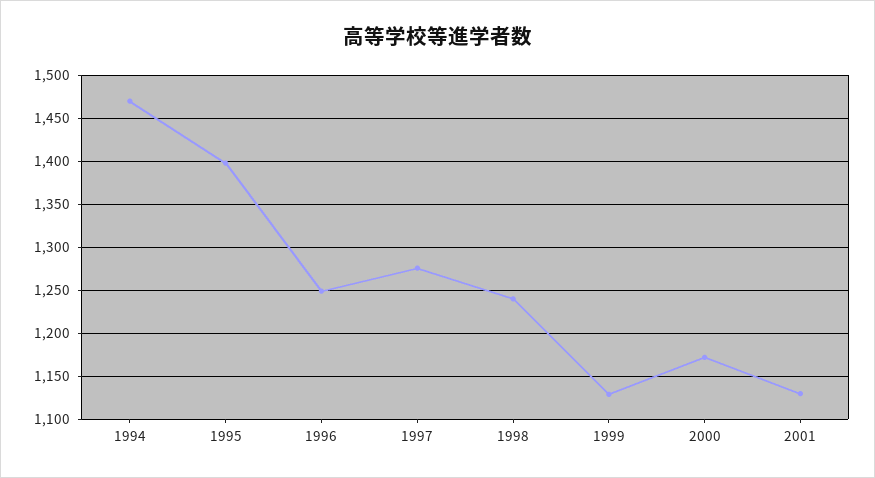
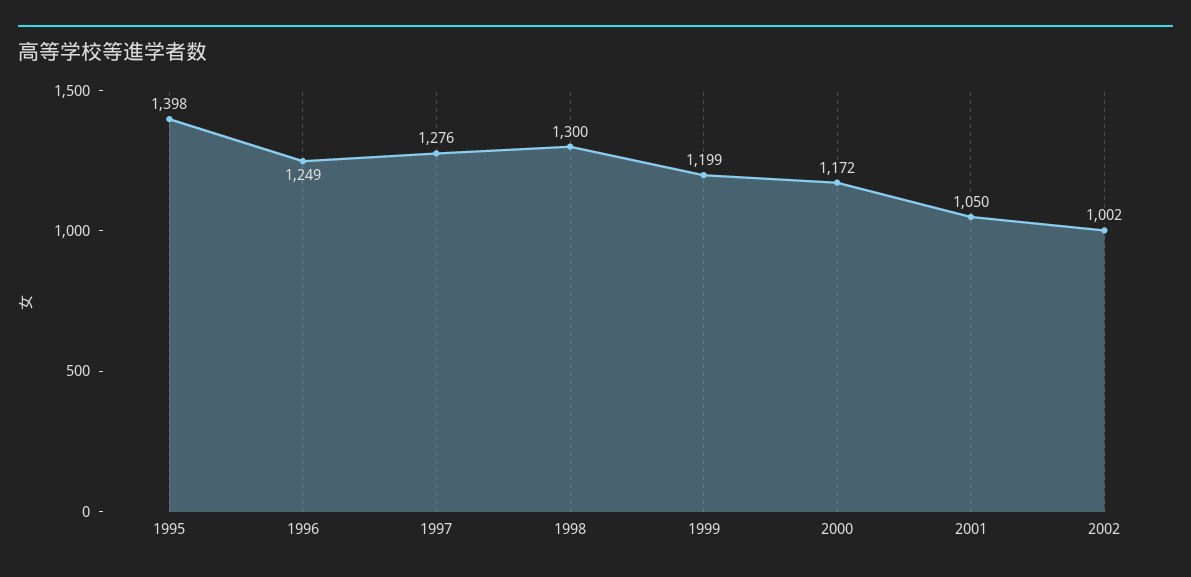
1994: 1470 -> none
1998: 1240 -> 1300
1999: 1130 -> 1199
2001: 1130 -> 1050
2002: none -> 1002

